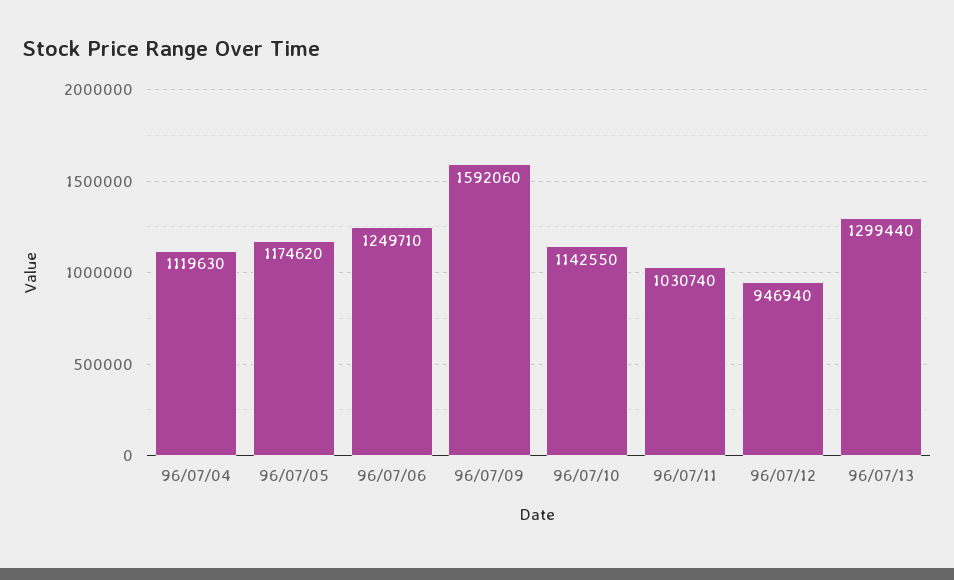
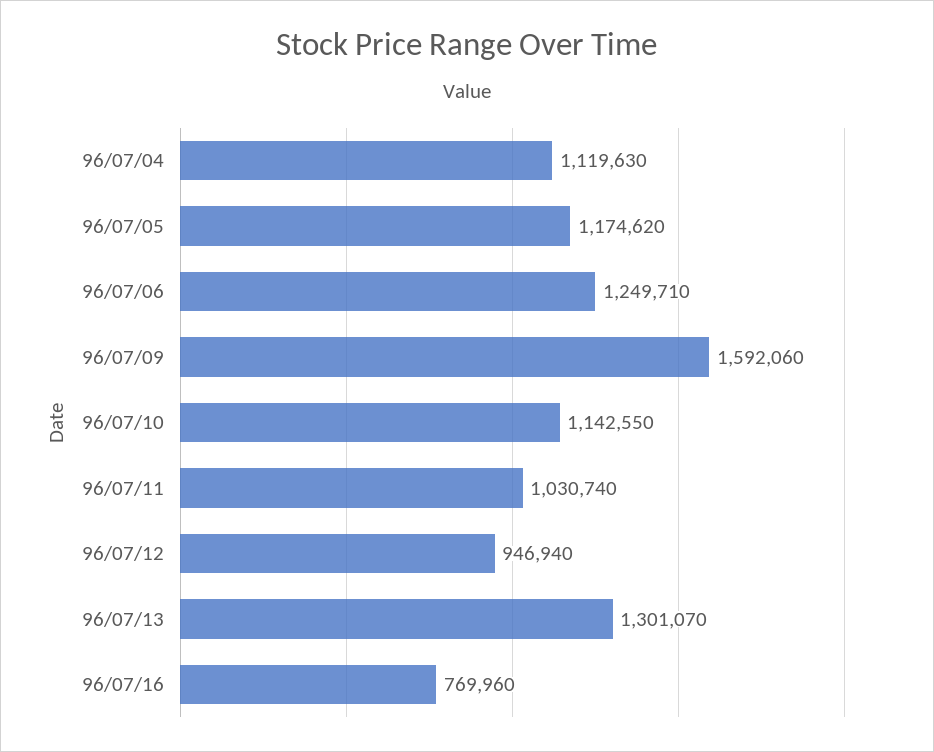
96/07/13: 1299440 -> 1301070
96/07/16: none -> 769960

